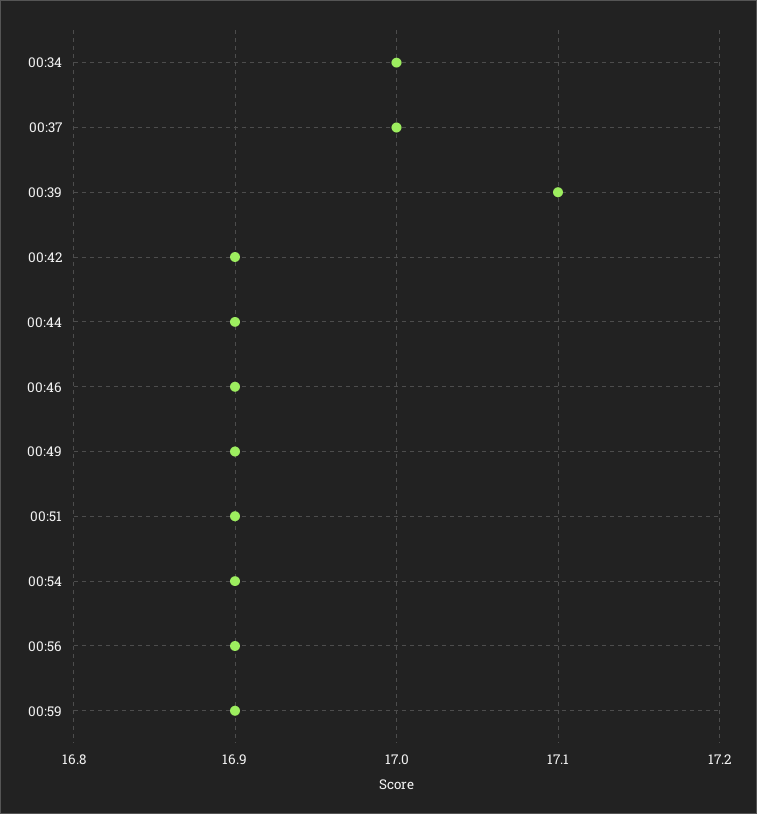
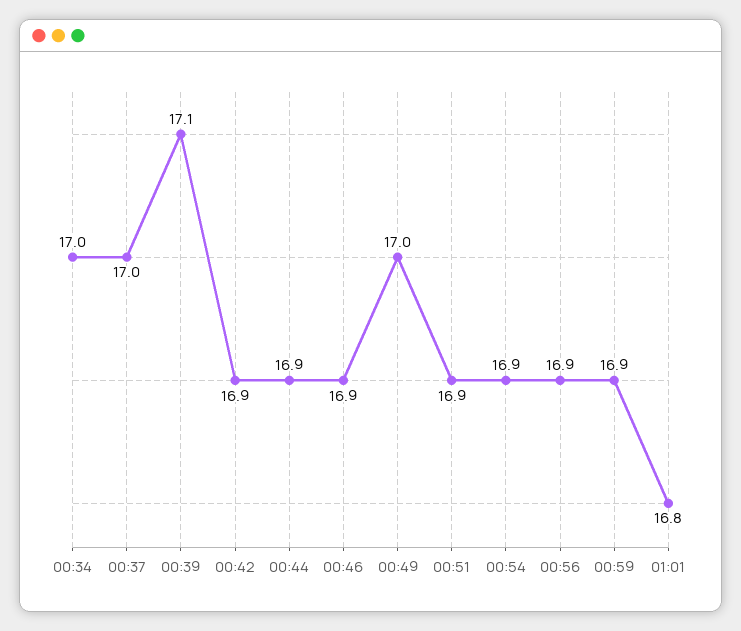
00:49: 16.9 -> 17
01:01: none -> 16.8

